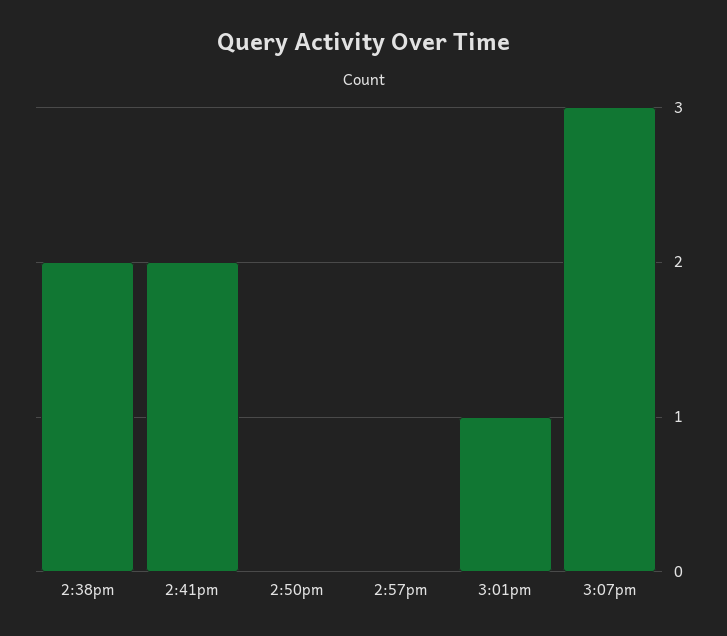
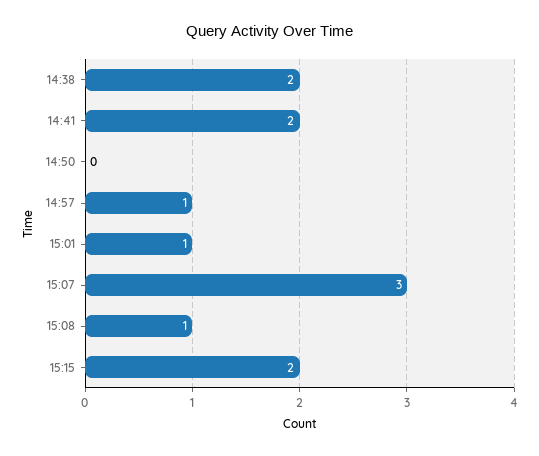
2:57pm: 0 -> 1
15:08: none -> 1
15:15: none -> 2

